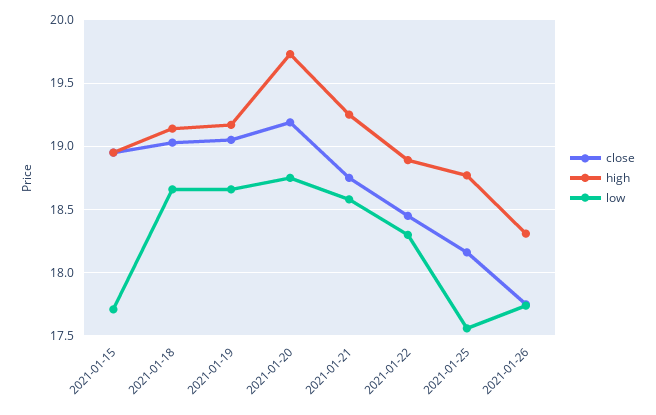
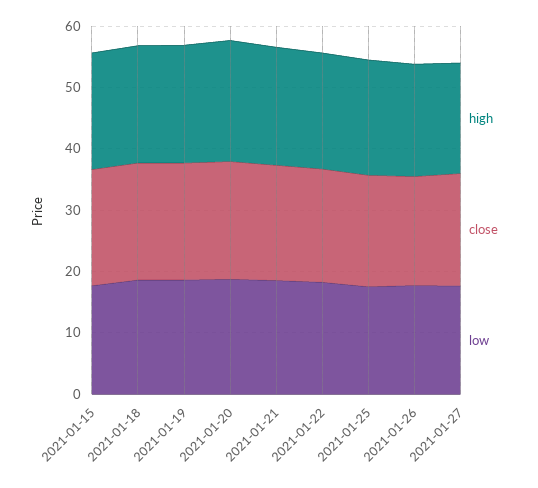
high, 2021-01-27: none -> 18
close, 2021-01-27: none -> 18
low, 2021-01-27: none -> 18

